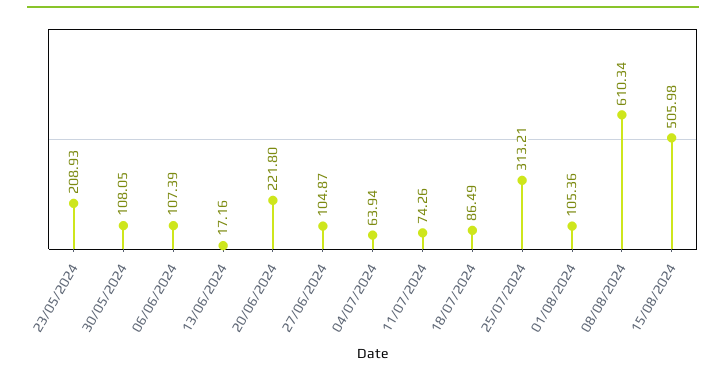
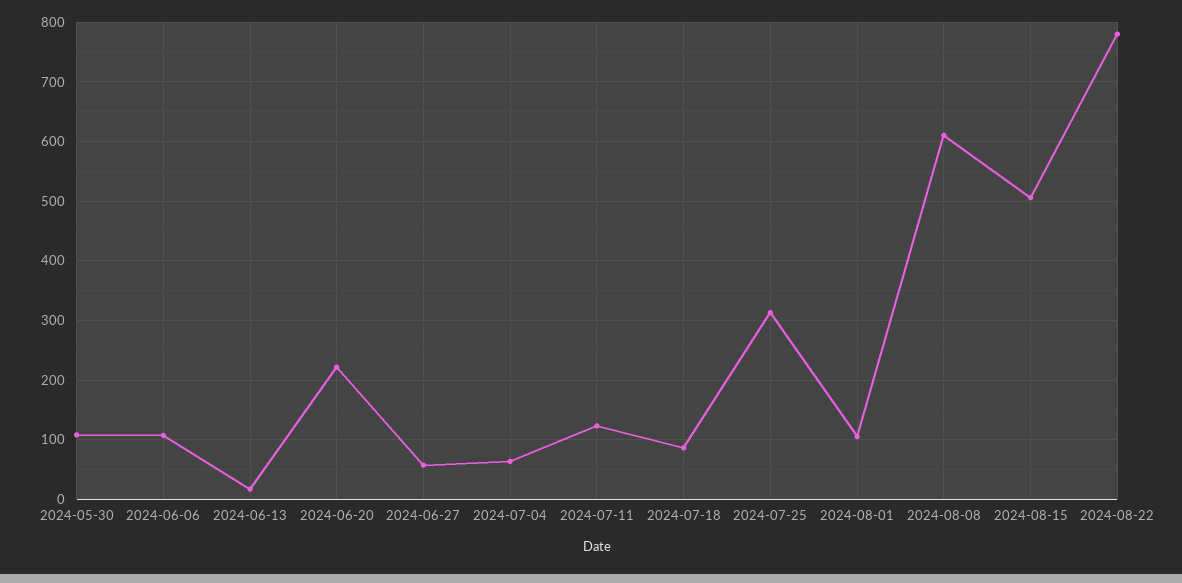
23/05/2024: 208.93 -> none
27/06/2024: 104.87 -> 60
11/07/2024: 74.26 -> 120
2024-08-22: none -> 780

